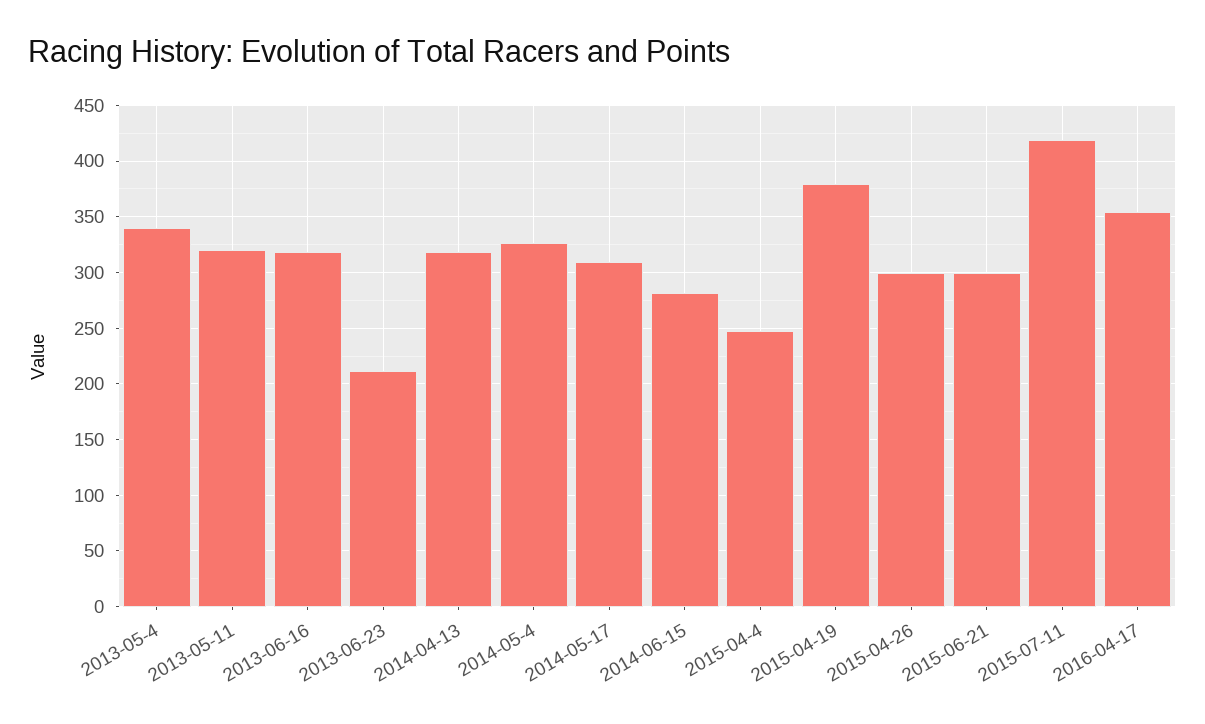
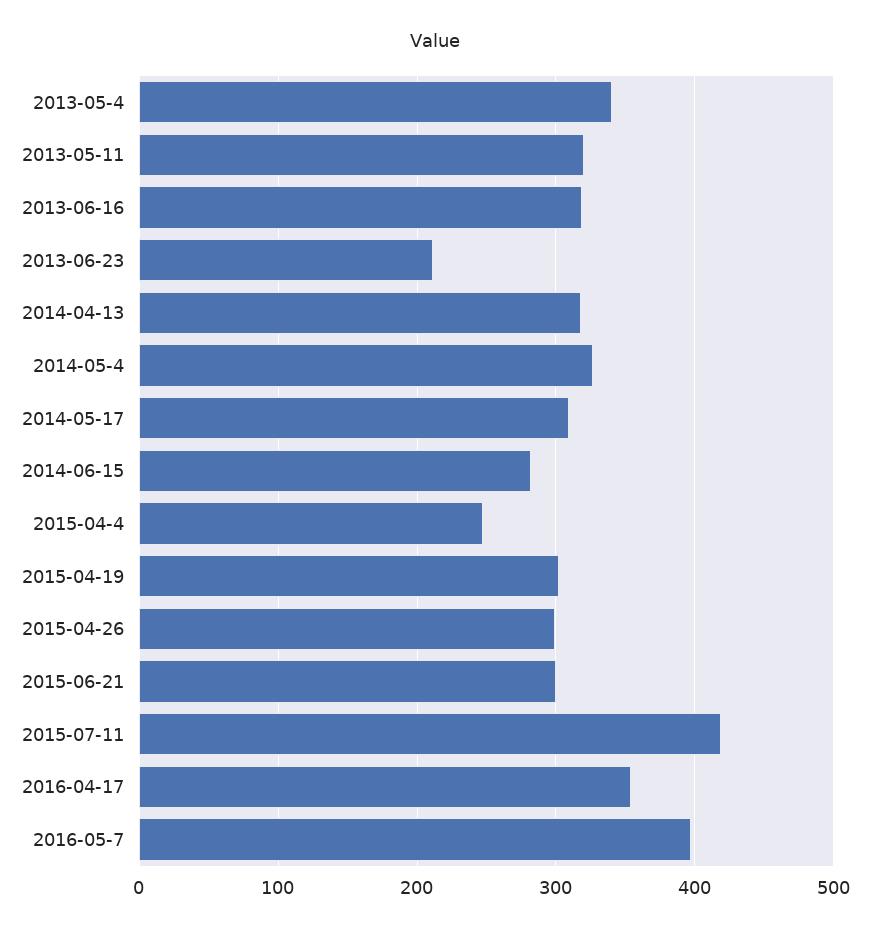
2015-04-19: 380 -> 300
2016-05-7: none -> 400

